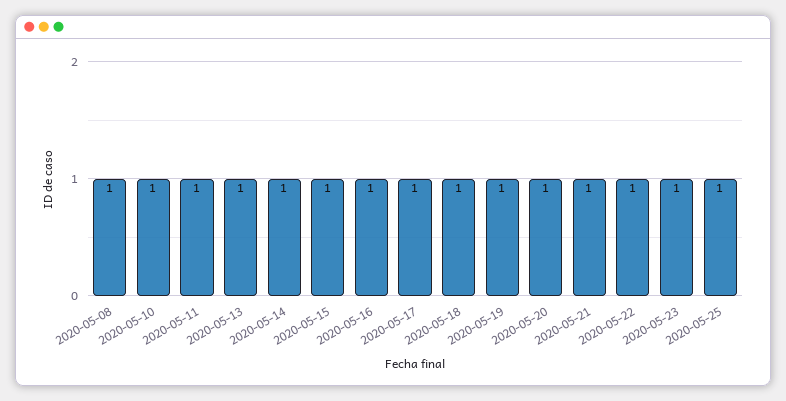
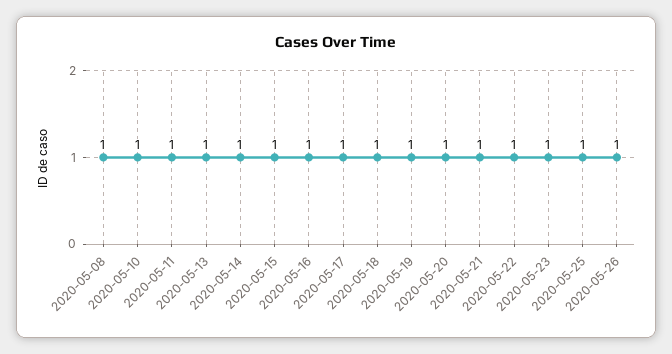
2020-05-26: none -> 1

